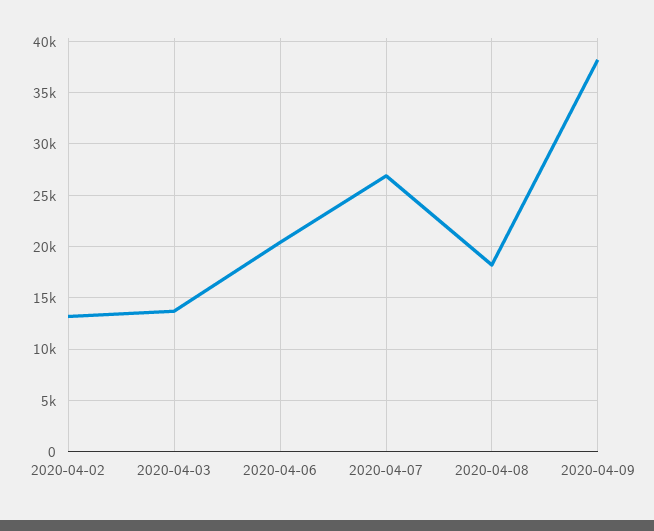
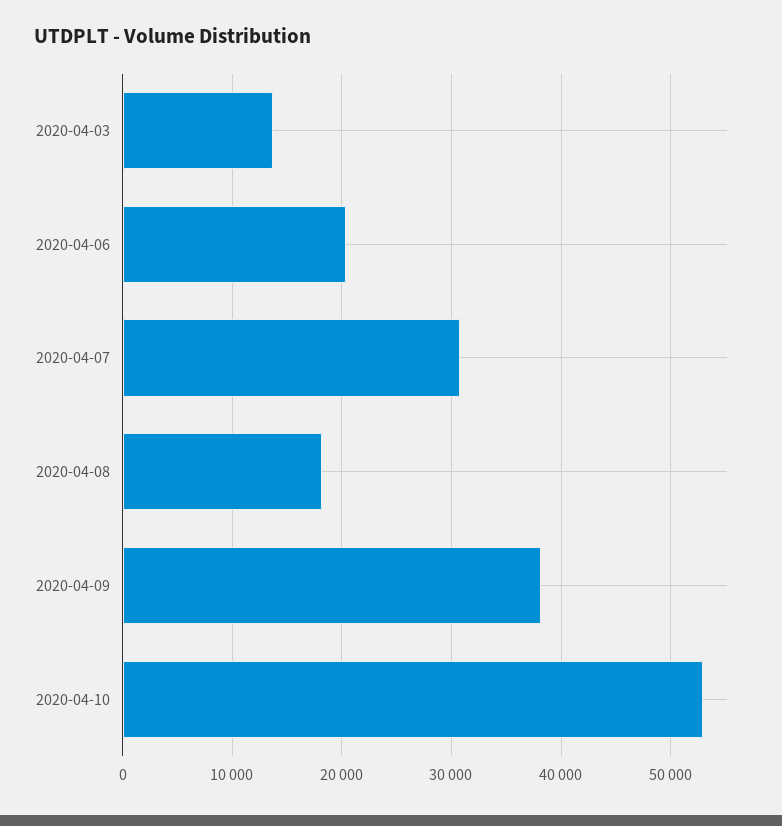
2020-04-02: 13000 -> none
2020-04-07: 27000 -> 31000
2020-04-10: none -> 53000

